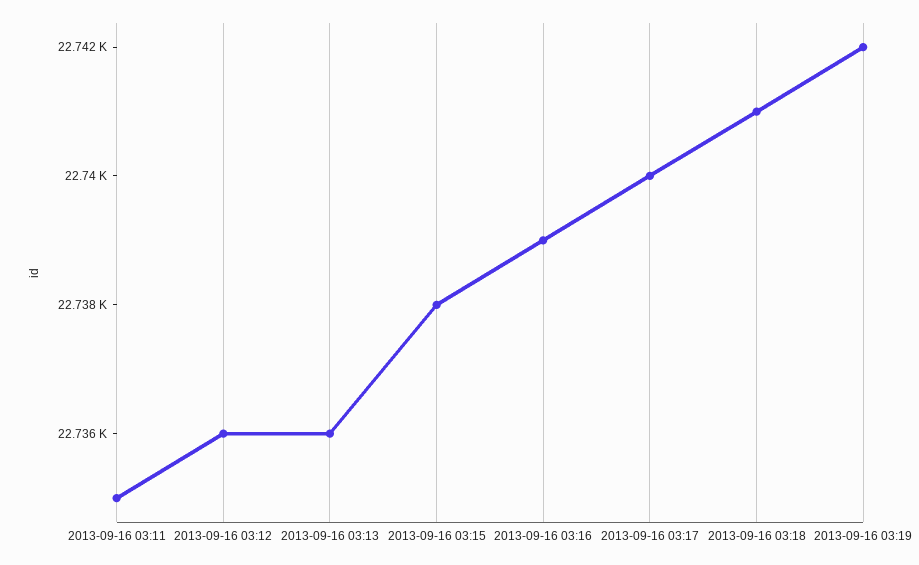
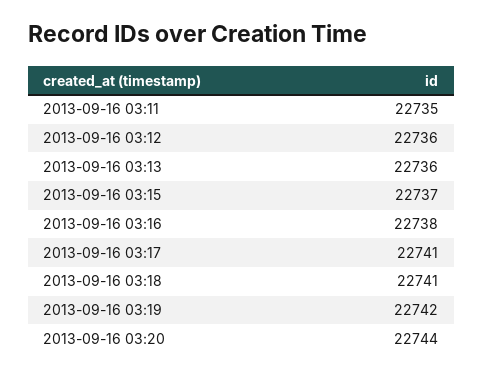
2013-09-16 03:15: 22738 -> 22737
2013-09-16 03:16: 22739 -> 22738
2013-09-16 03:17: 22740 -> 22741
2013-09-16 03:20: none -> 22744

